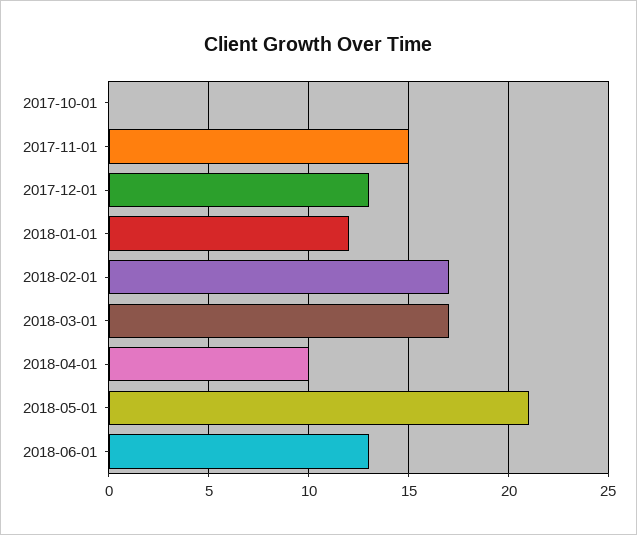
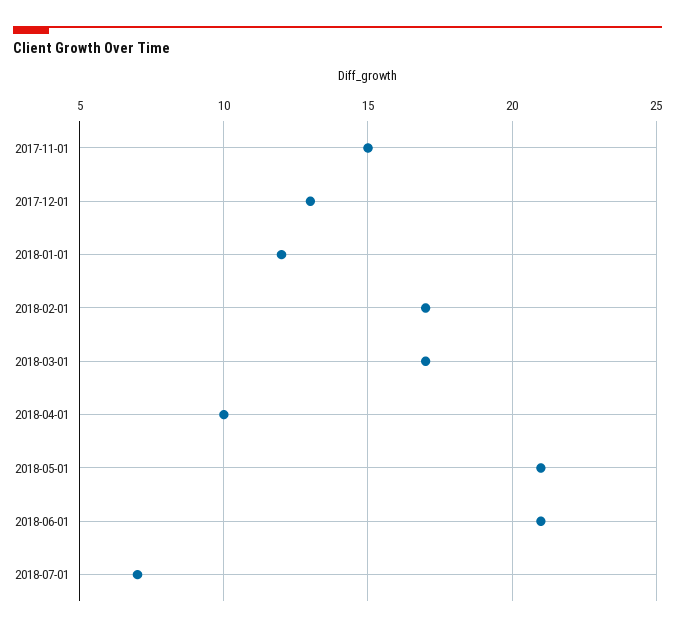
2017-10-01: 0 -> none
2018-06-01: 13 -> 21
2018-07-01: none -> 7

